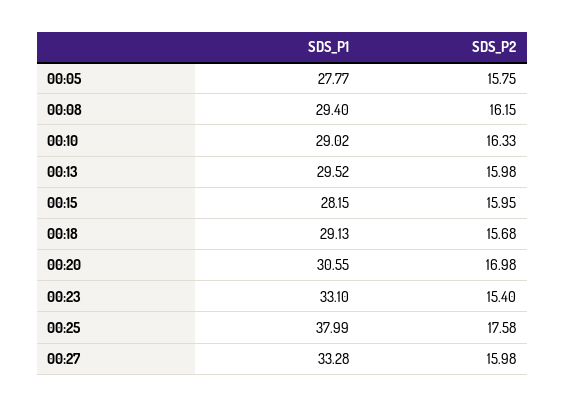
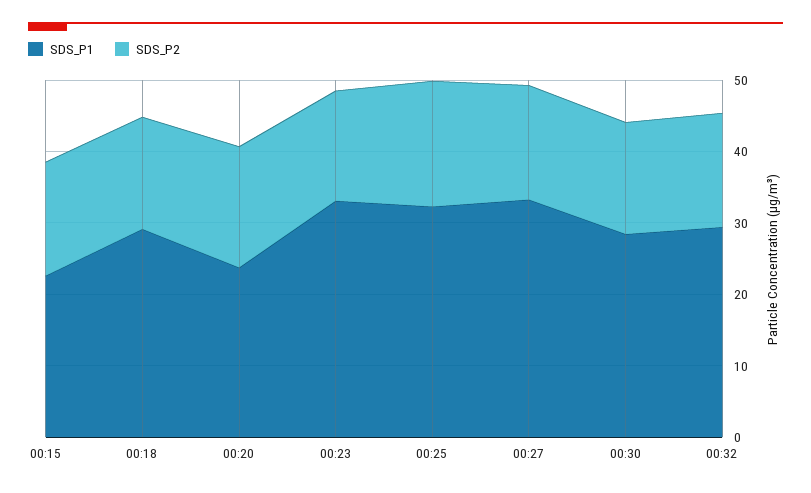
SDS_P1, 00:05: 27.77 -> none
SDS_P2, 00:05: 15.75 -> none
SDS_P1, 00:08: 29.4 -> none
SDS_P2, 00:08: 16.15 -> none
SDS_P1, 00:10: 29.02 -> none
SDS_P2, 00:10: 16.33 -> none
SDS_P1, 00:13: 29.52 -> none
SDS_P2, 00:13: 15.98 -> none
SDS_P1, 00:15: 28.15 -> 22
SDS_P1, 00:20: 30.55 -> 24
SDS_P1, 00:25: 37.99 -> 32
SDS_P1, 00:30: none -> 28
SDS_P2, 00:30: none -> 16
SDS_P1, 00:32: none -> 30
SDS_P2, 00:32: none -> 16

